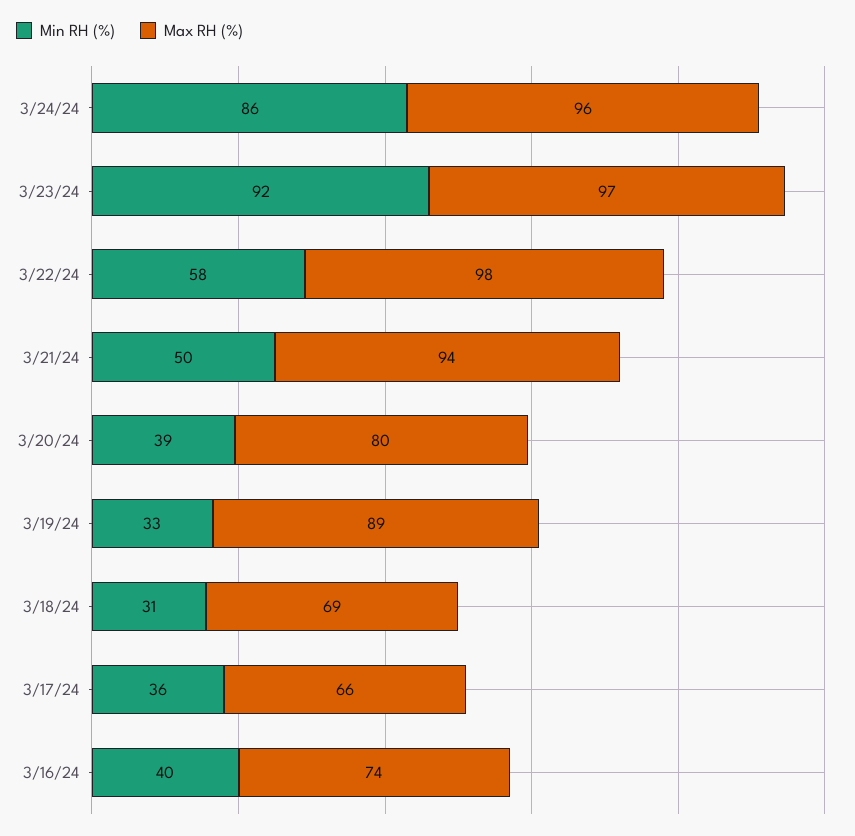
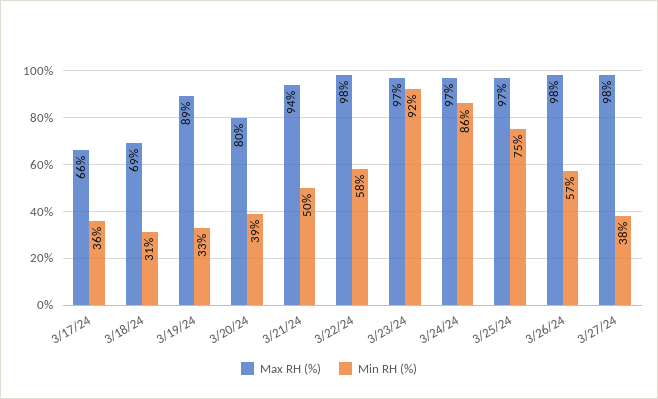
Max RH (%), 3/24/24: 96 -> 97
Min RH (%), 3/16/24: 40 -> none
Max RH (%), 3/16/24: 74 -> none
Max RH (%), 3/25/24: none -> 97
Min RH (%), 3/25/24: none -> 75
Max RH (%), 3/26/24: none -> 98
Min RH (%), 3/26/24: none -> 57
Max RH (%), 3/27/24: none -> 98
Min RH (%), 3/27/24: none -> 38

